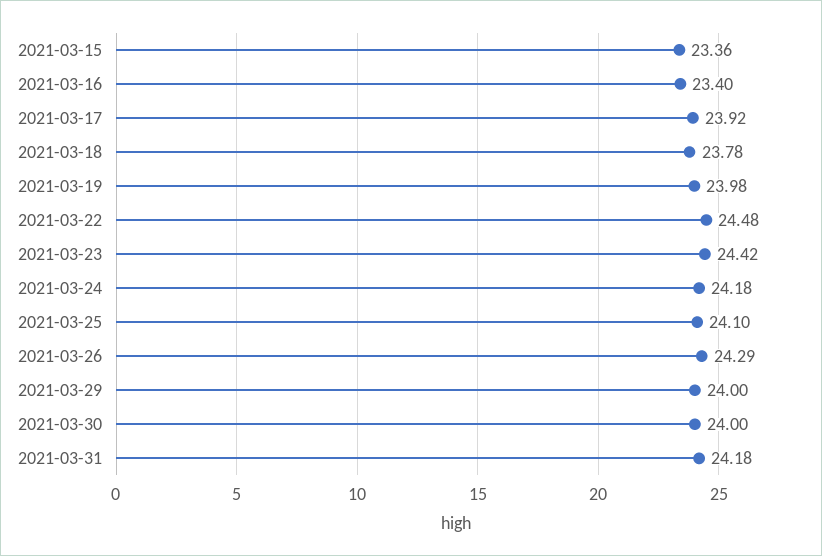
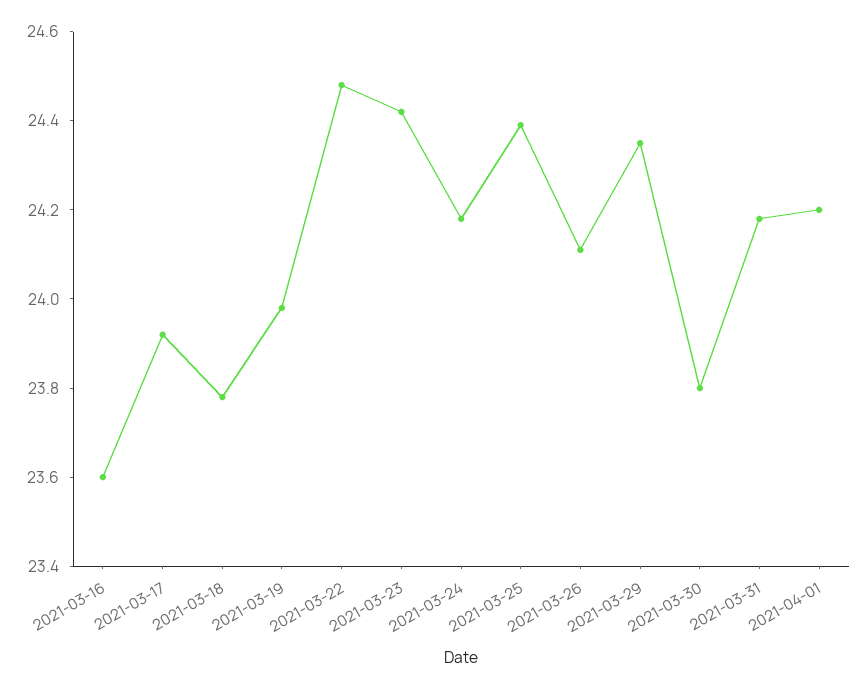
2021-03-15: 23.36 -> none
2021-03-16: 23.4 -> 23.6
2021-03-25: 24.1 -> 24.4
2021-03-26: 24.29 -> 24.1
2021-03-29: 24 -> 24.35
2021-03-30: 24 -> 23.8
2021-04-01: none -> 24.2

